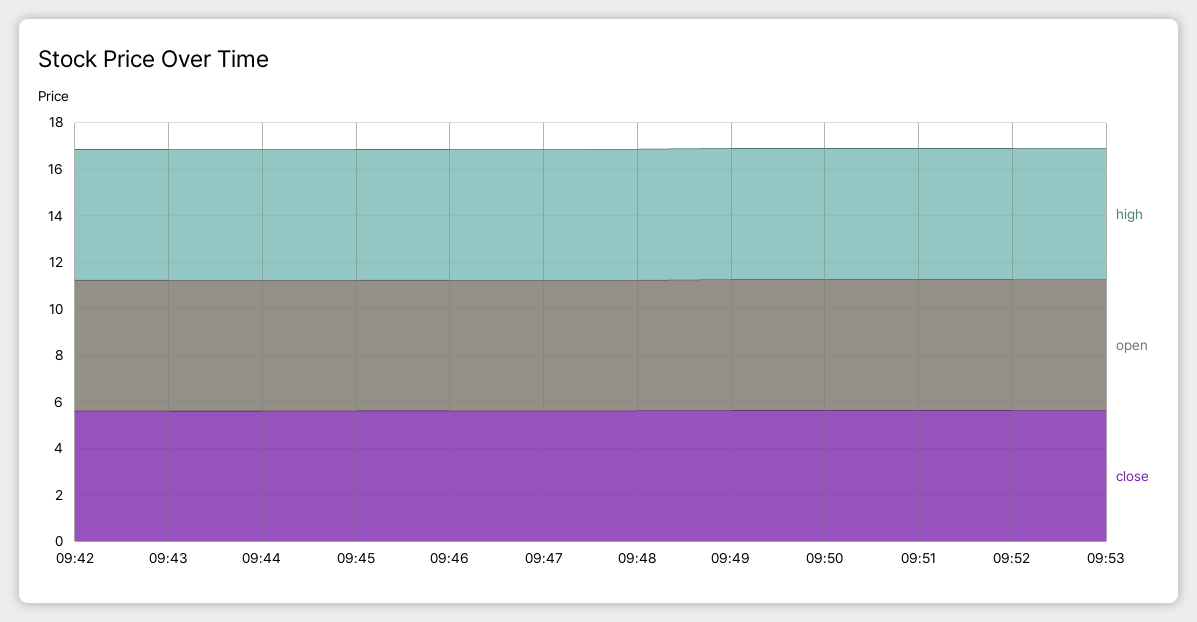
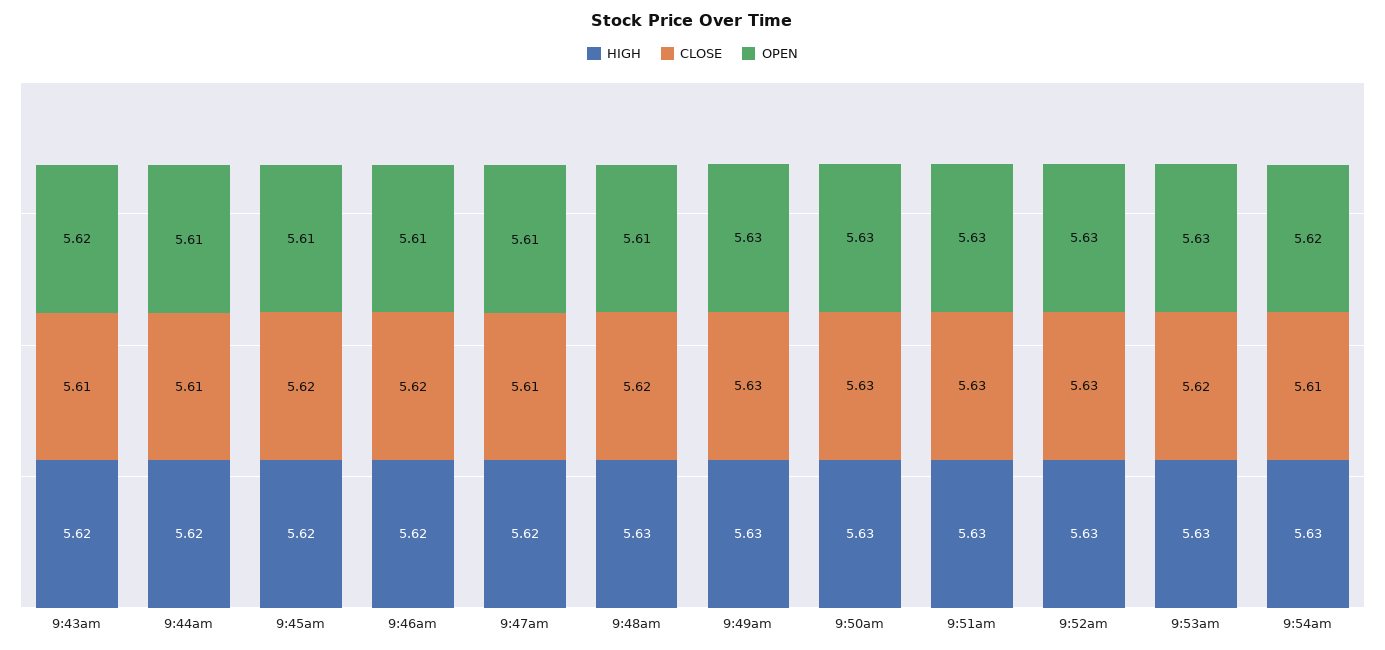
high, 09:42: 5.5 -> none
open, 09:42: 5.5 -> none
close, 09:42: 5.5 -> none
high, 9:54am: none -> 5.63
close, 9:54am: none -> 5.61
open, 9:54am: none -> 5.62

